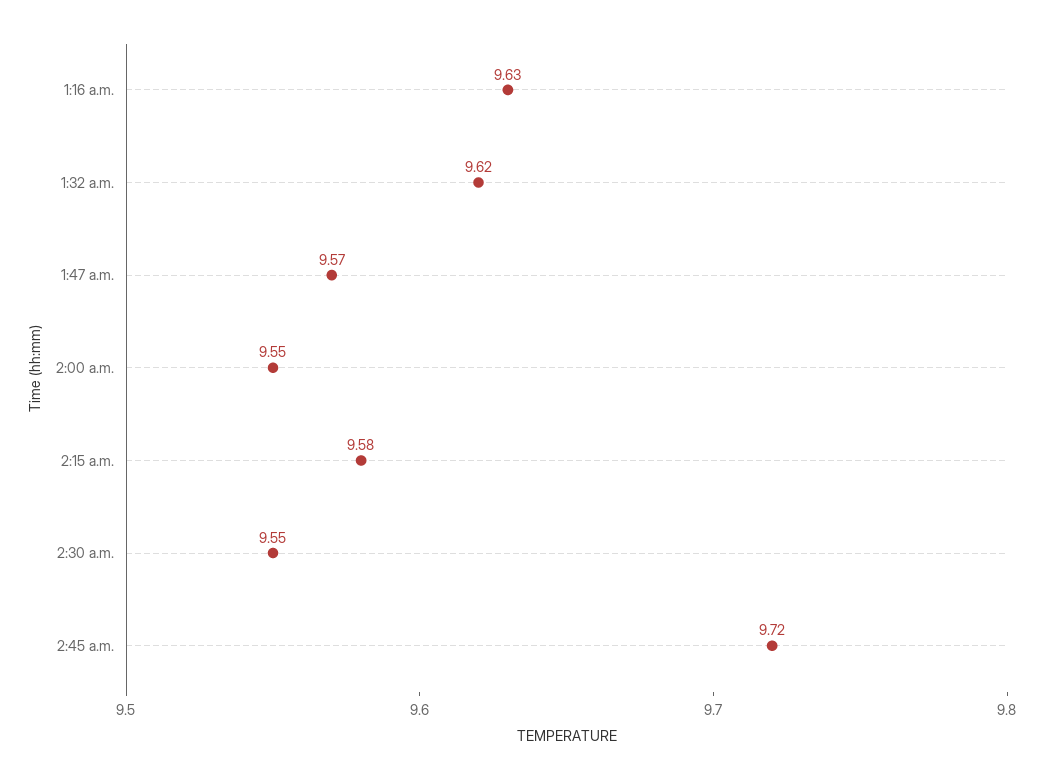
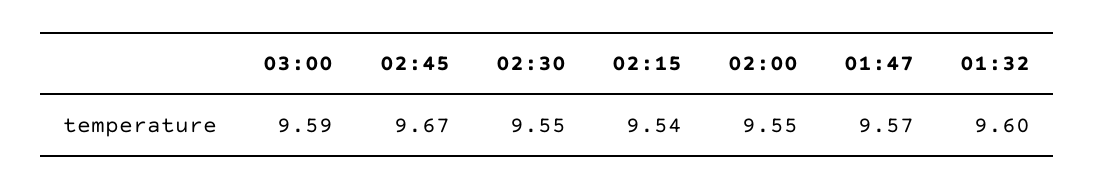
1:16 a.m.: 9.63 -> none
1:32 a.m.: 9.62 -> 9.6
2:15 a.m.: 9.58 -> 9.54
2:45 a.m.: 9.72 -> 9.67
03:00: none -> 9.59

